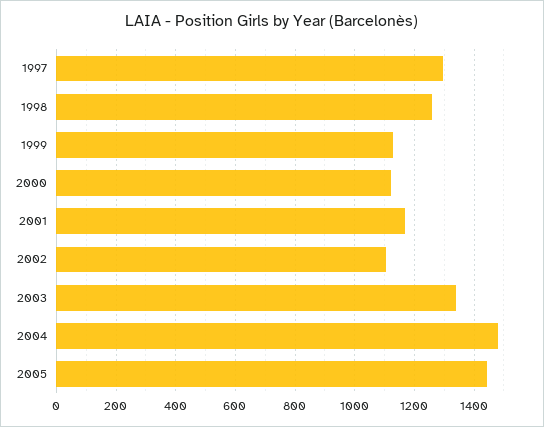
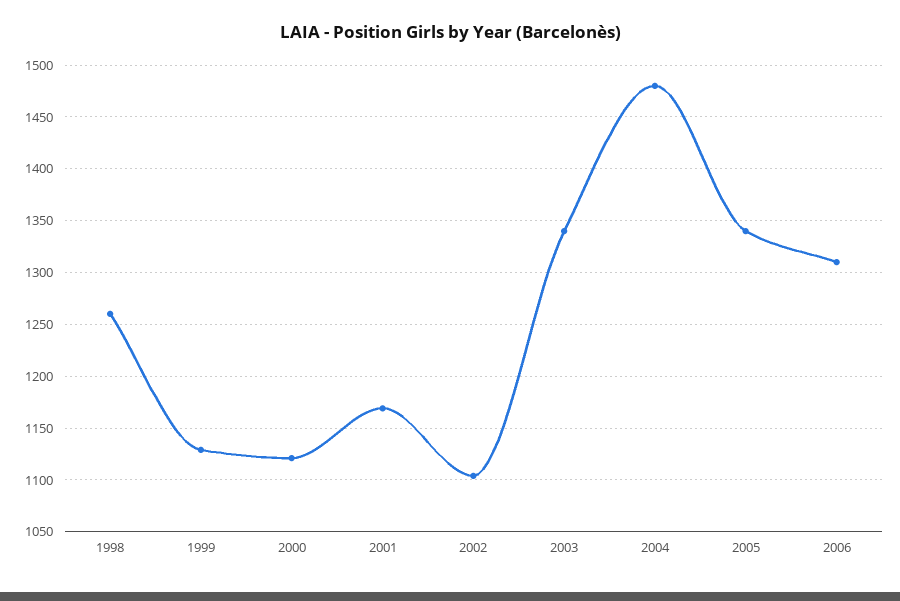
1997: 1300 -> none
2005: 1450 -> 1340
2006: none -> 1310

